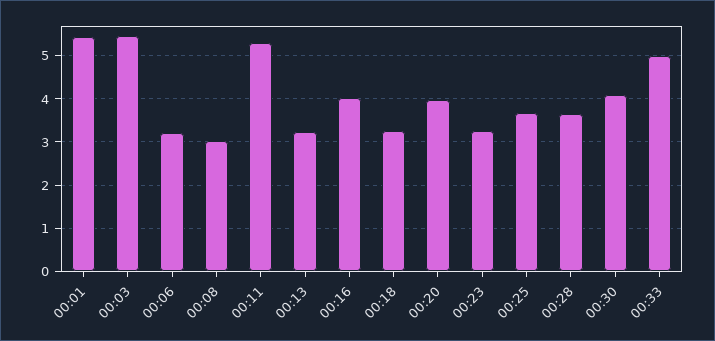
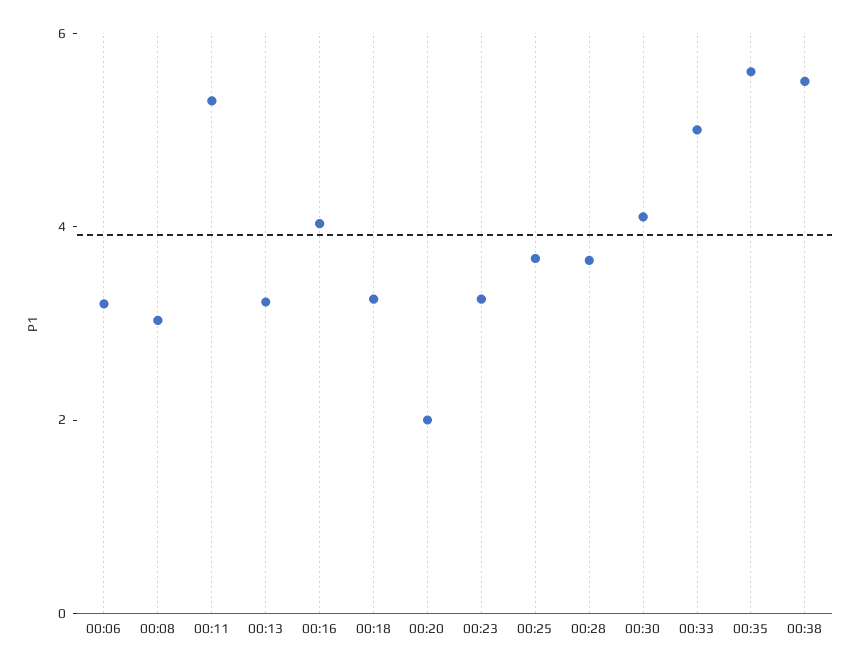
00:01: 5.4 -> none
00:03: 5.4 -> none
00:20: 4 -> 2
00:35: none -> 5.5
00:38: none -> 5.5

